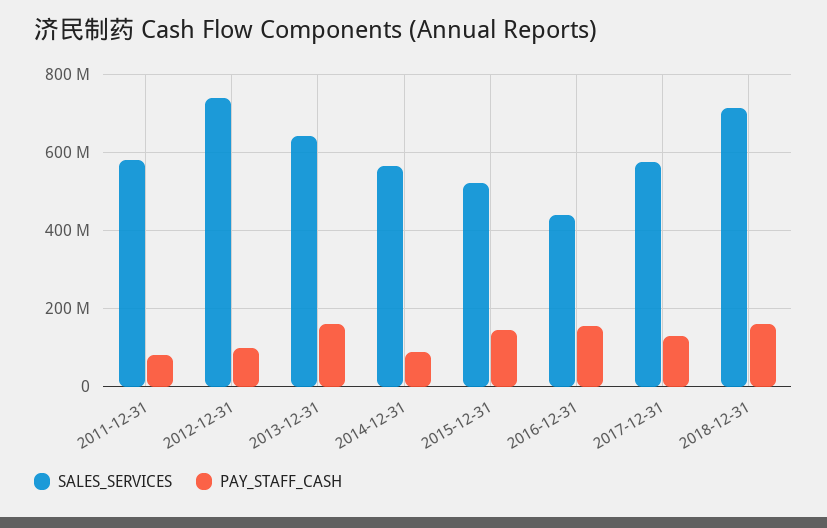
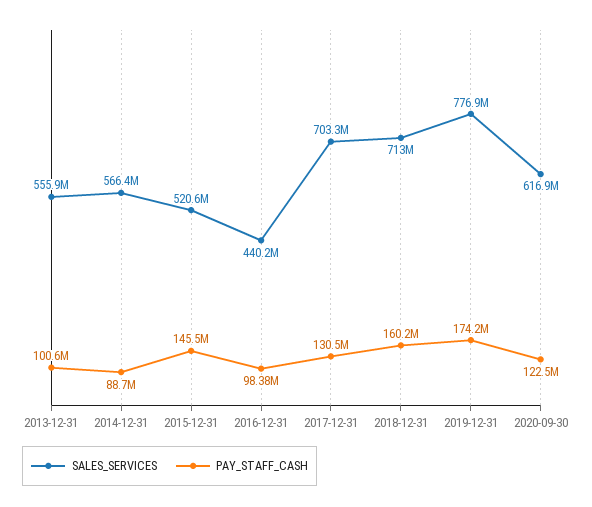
SALES_SERVICES, 2011-12-31: 580000000 -> none
PAY_STAFF_CASH, 2011-12-31: 80000000 -> none
SALES_SERVICES, 2012-12-31: 740000000 -> none
PAY_STAFF_CASH, 2012-12-31: 100000000 -> none
SALES_SERVICES, 2013-12-31: 640000000 -> 555900000
PAY_STAFF_CASH, 2013-12-31: 160000000 -> 100600000
PAY_STAFF_CASH, 2016-12-31: 160000000 -> 98380000
SALES_SERVICES, 2017-12-31: 580000000 -> 703300000
SALES_SERVICES, 2019-12-31: none -> 776900000
PAY_STAFF_CASH, 2019-12-31: none -> 174200000
SALES_SERVICES, 2020-09-30: none -> 616900000
PAY_STAFF_CASH, 2020-09-30: none -> 122500000

